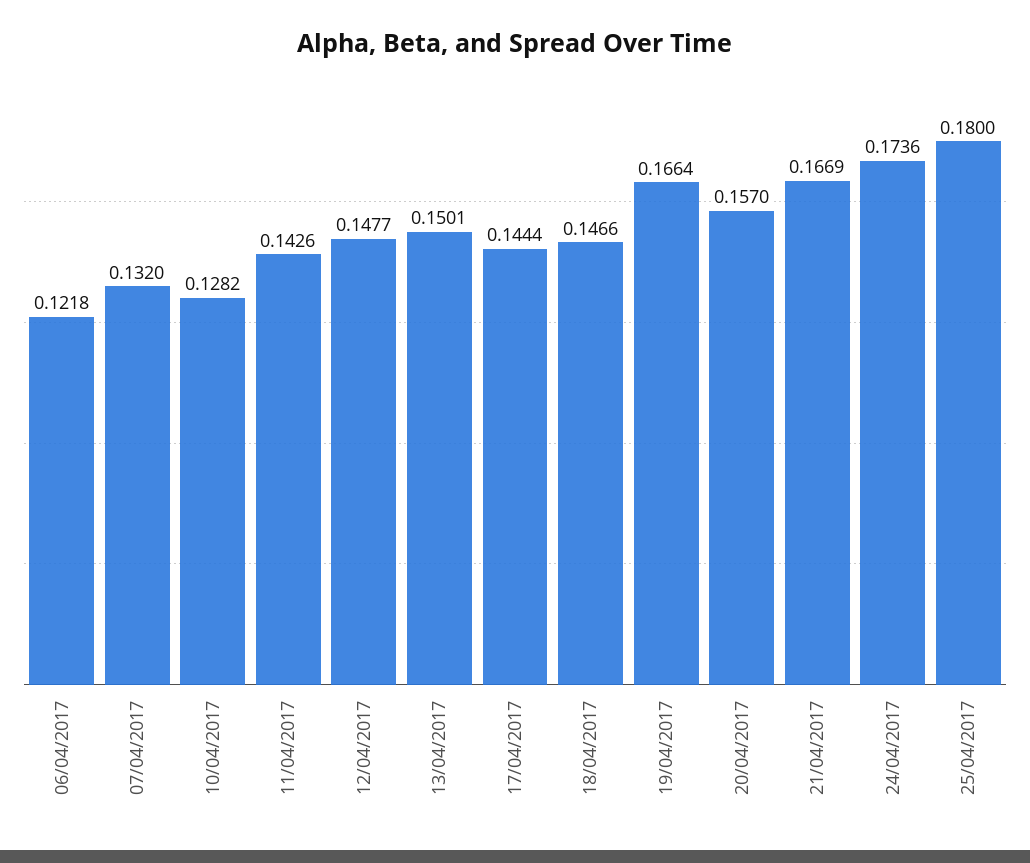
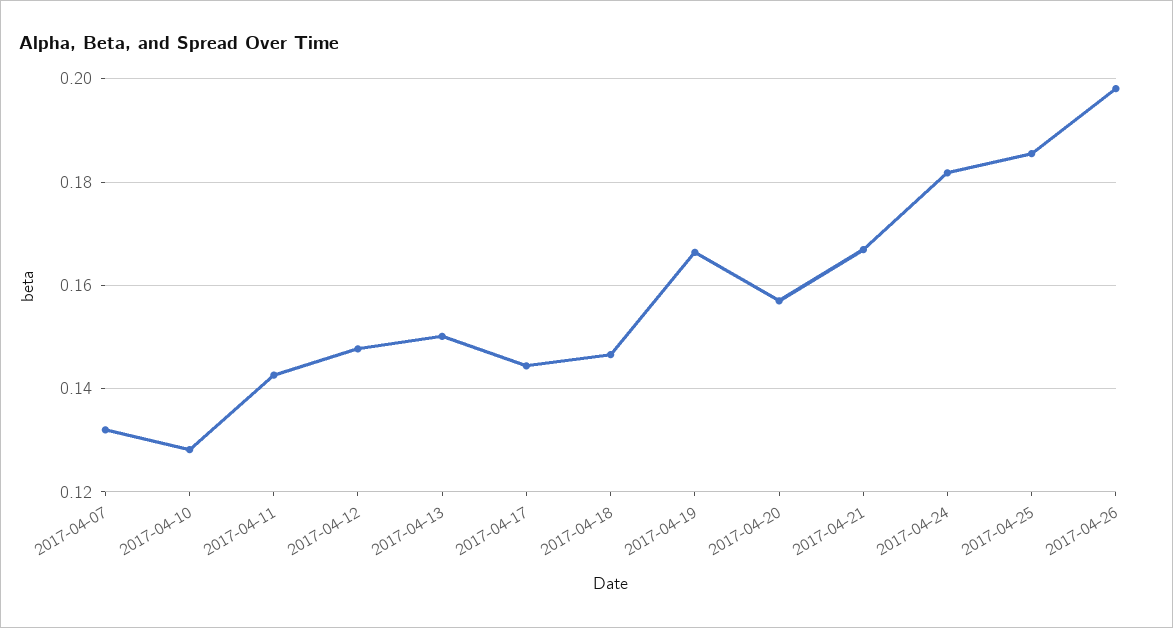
06/04/2017: 0.1218 -> none
24/04/2017: 0.1736 -> 0.182
25/04/2017: 0.18 -> 0.186
2017-04-26: none -> 0.198

